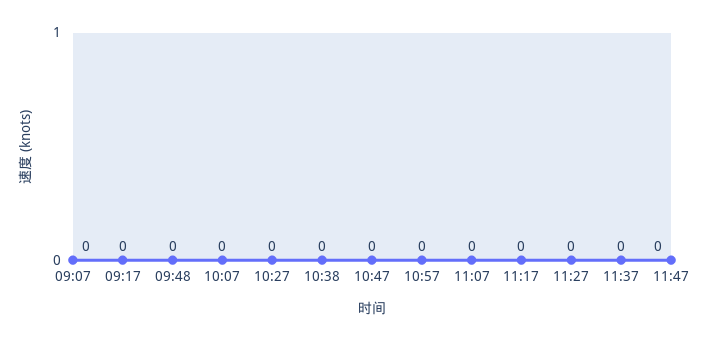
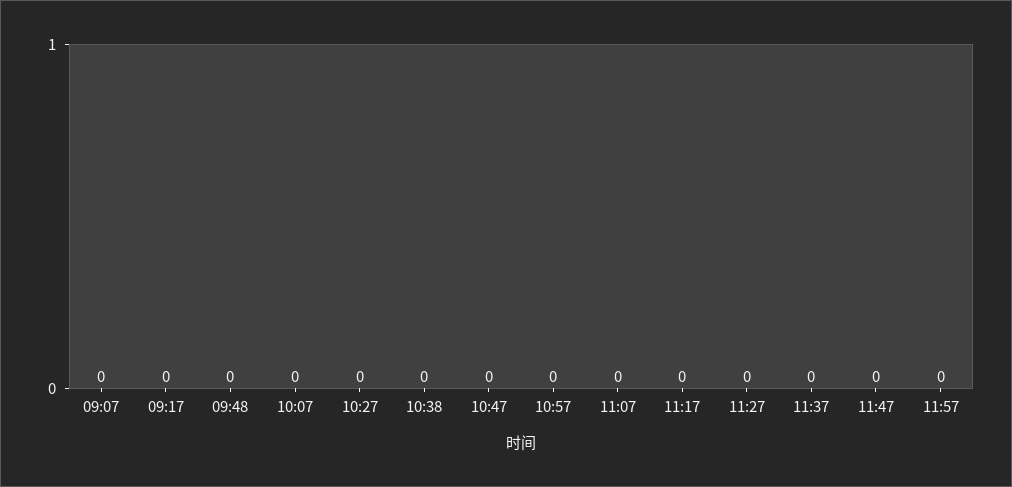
11:57: none -> 0

